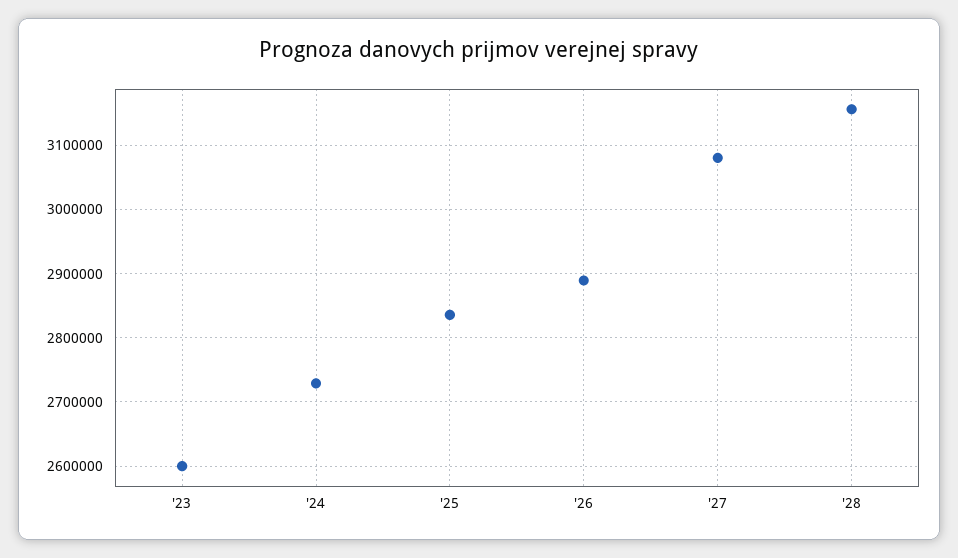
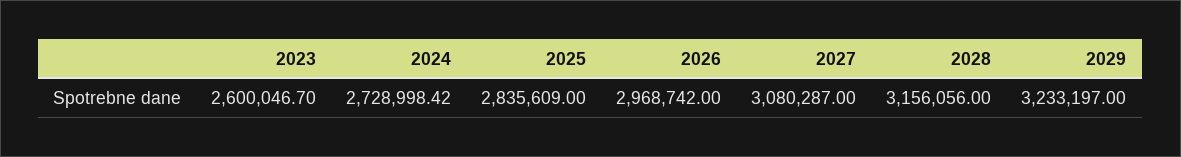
'26: 2890000 -> 2968742
2029: none -> 3233197

